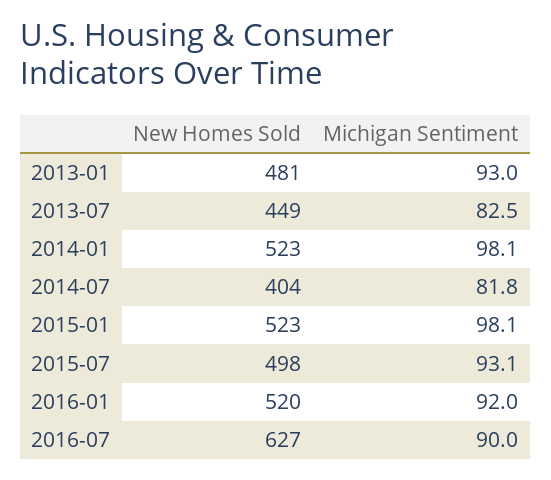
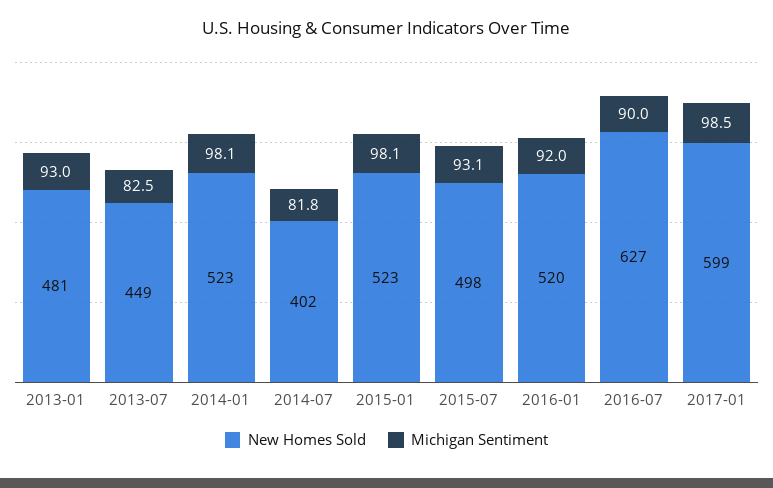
New Homes Sold, 2014-07: 404 -> 402
New Homes Sold, 2017-01: none -> 599
Michigan Sentiment, 2017-01: none -> 98.5

